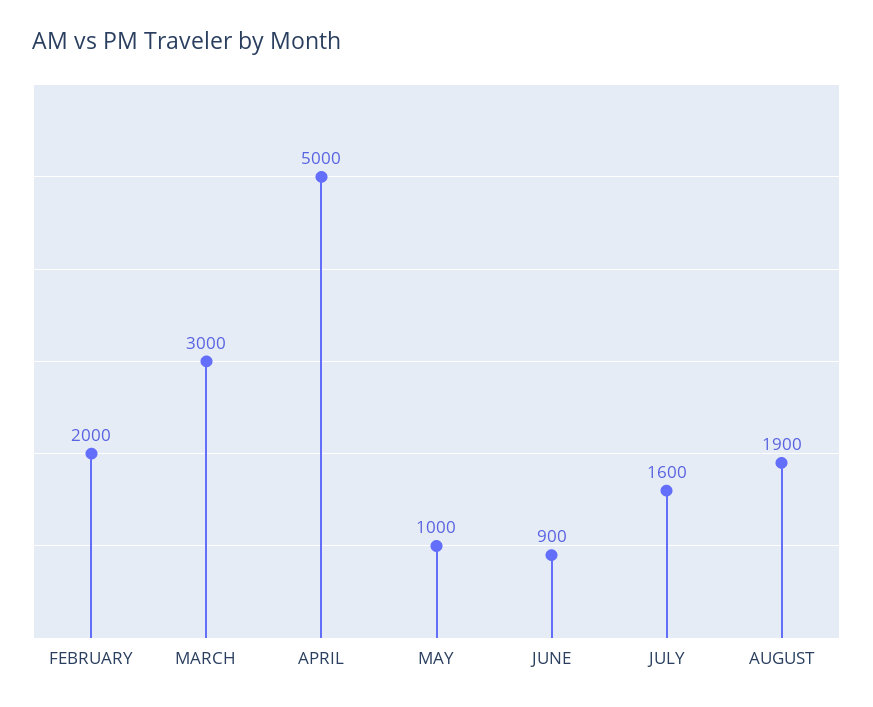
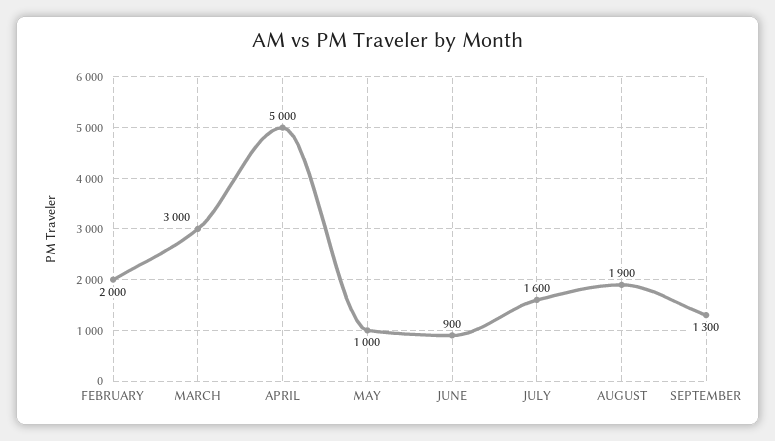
SEPTEMBER: none -> 1300

